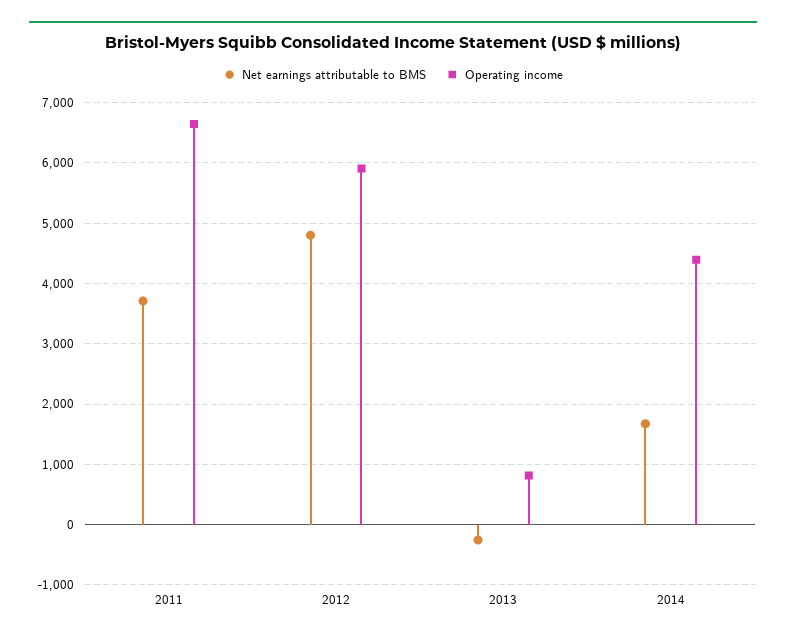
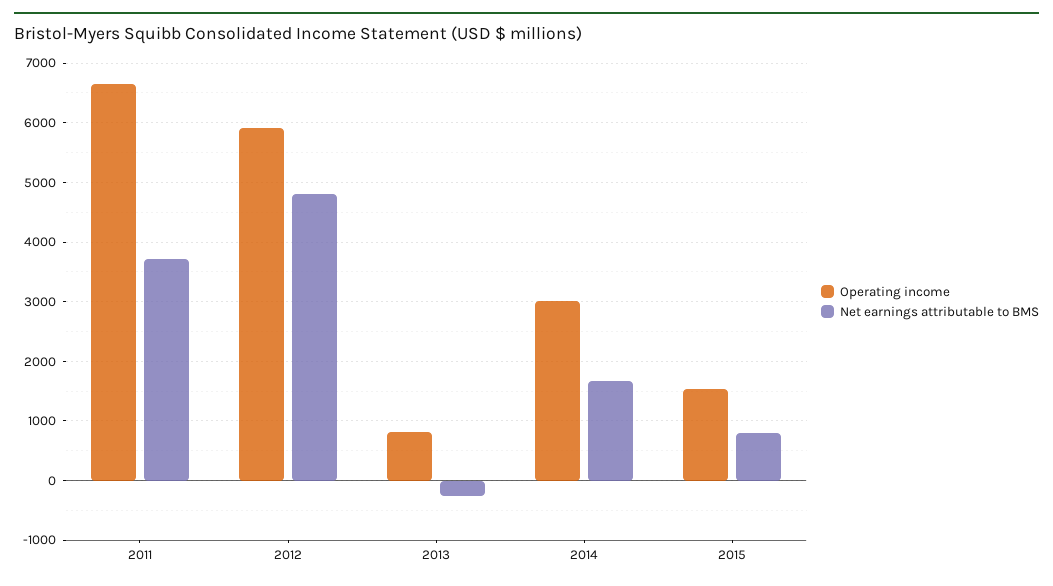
Operating income, 2014: 4400 -> 3000
Operating income, 2015: none -> 1600
Net earnings attributable to BMS, 2015: none -> 800

